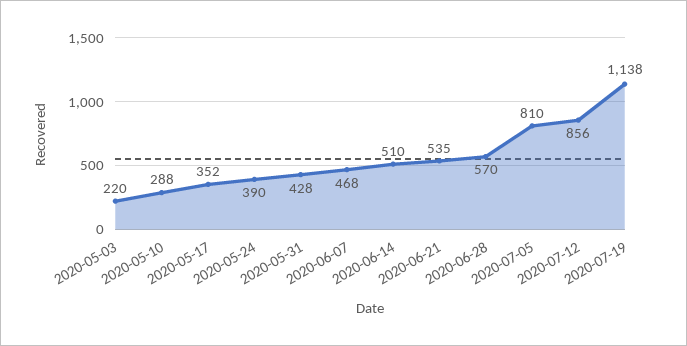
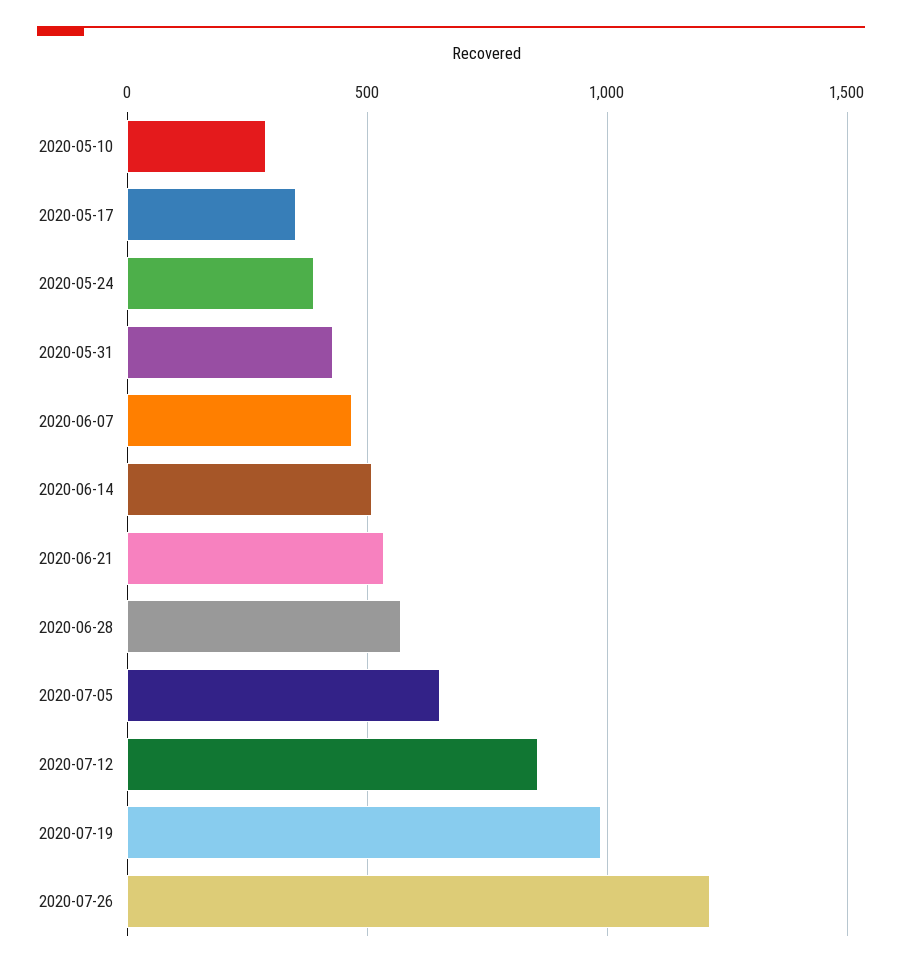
2020-05-03: 220 -> none
2020-07-05: 810 -> 650
2020-07-19: 1138 -> 1000
2020-07-26: none -> 1200

